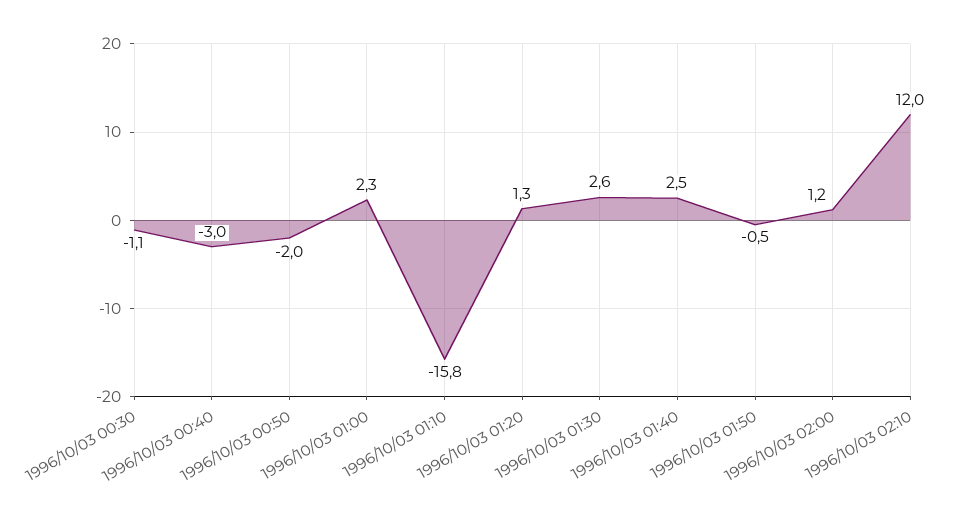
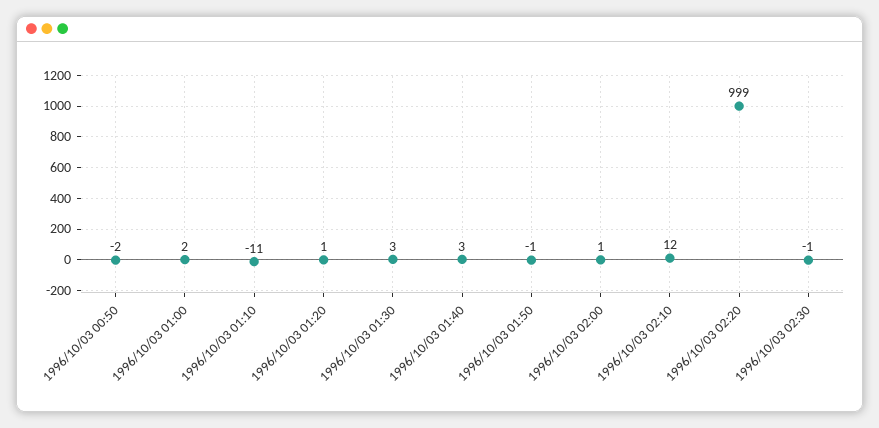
1996/10/03 00:30: -1.1 -> none
1996/10/03 00:40: -3 -> none
1996/10/03 01:10: -15.8 -> -11
1996/10/03 02:20: none -> 999
1996/10/03 02:30: none -> -1

